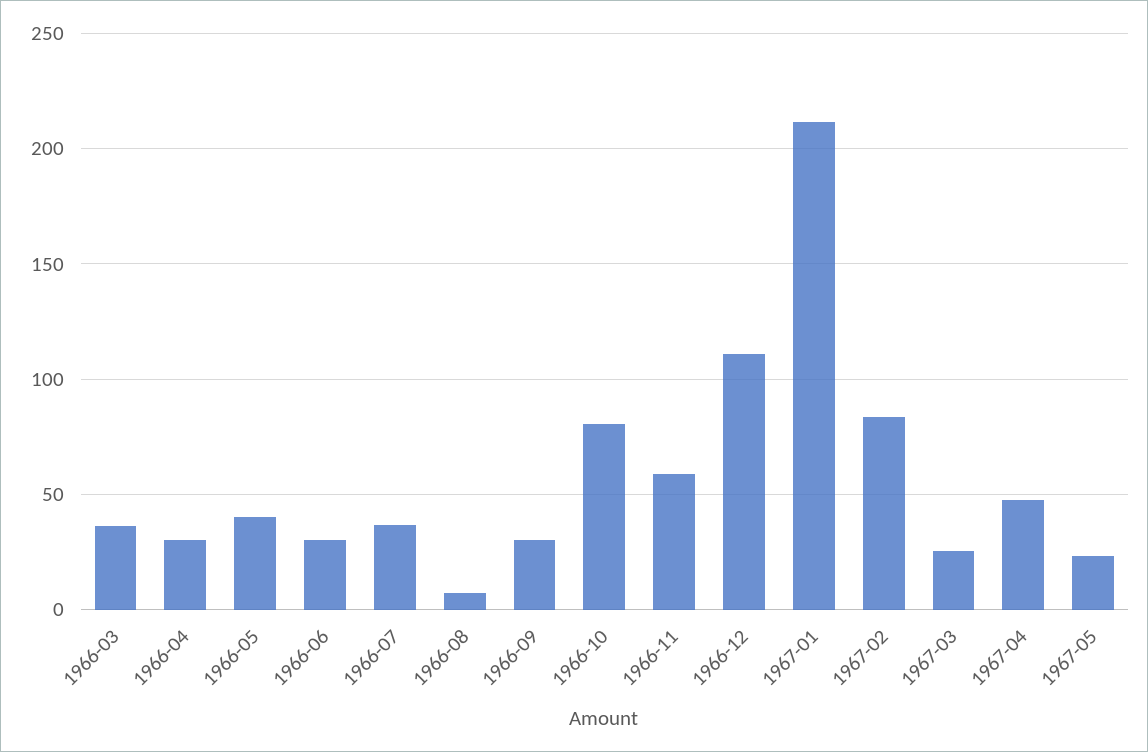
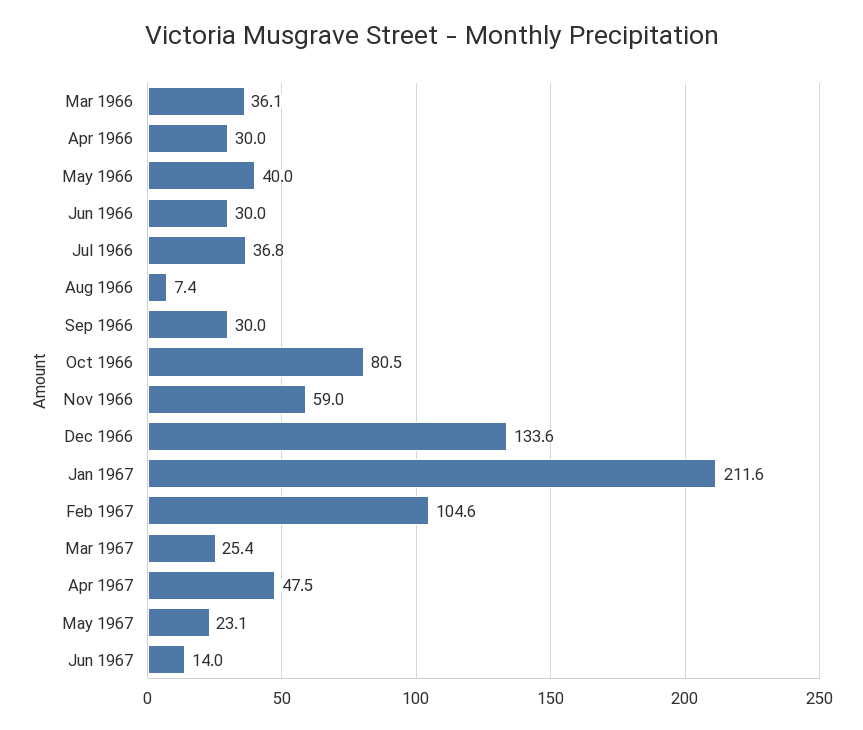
1966-12: 110 -> 133.6
1967-02: 85 -> 104.6
Jun 1967: none -> 14

